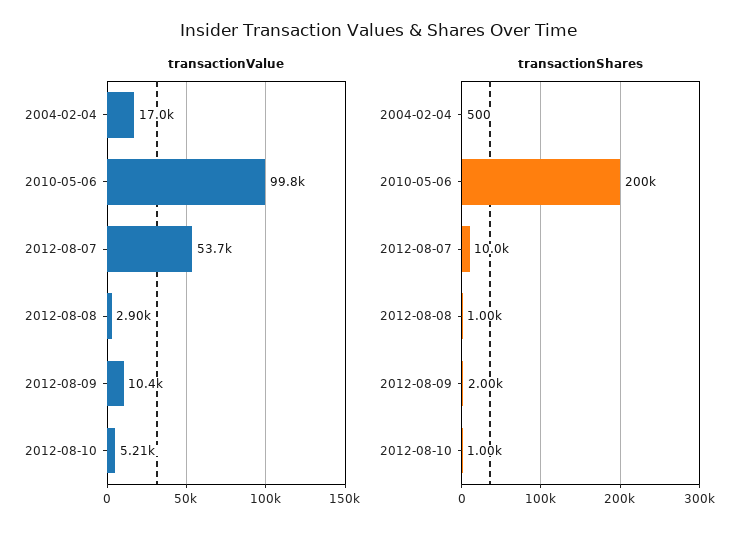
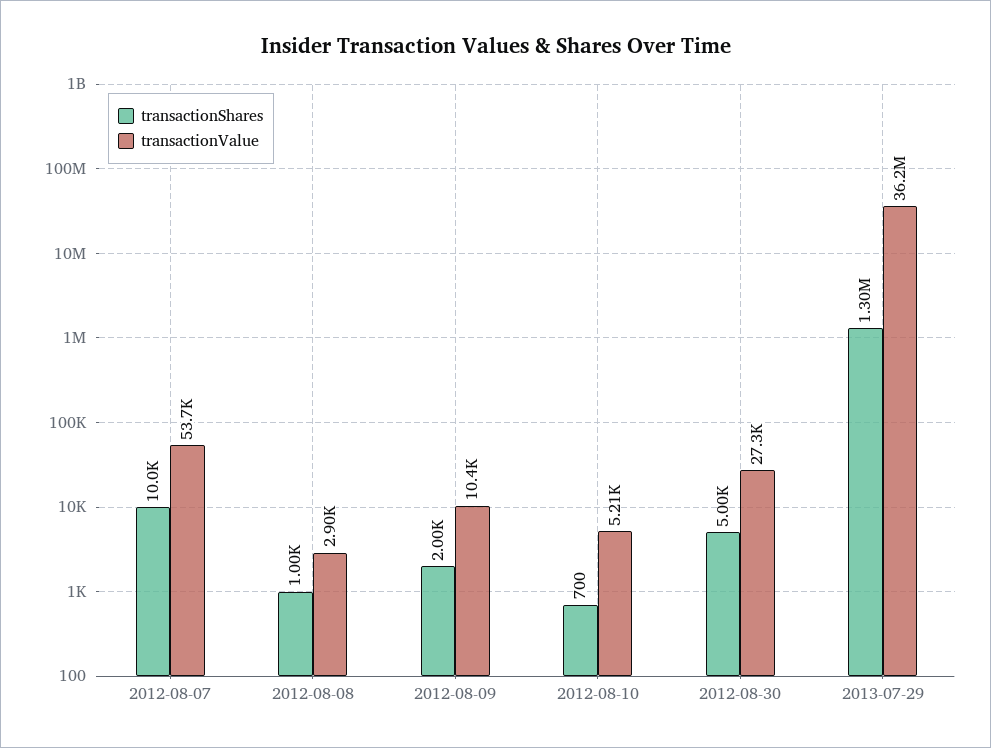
transactionValue, 2004-02-04: 17000 -> none
transactionValue, 2010-05-06: 99800 -> none
transactionShares, 2004-02-04: 500 -> none
transactionShares, 2010-05-06: 200000 -> none
transactionShares, 2012-08-10: 1000 -> 700
transactionShares, 2012-08-30: none -> 5000
transactionValue, 2012-08-30: none -> 27300
transactionShares, 2013-07-29: none -> 1300000
transactionValue, 2013-07-29: none -> 36200000

